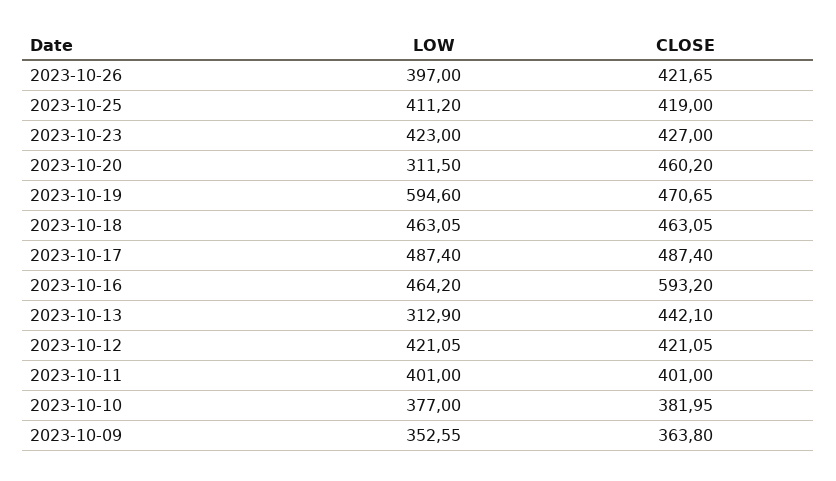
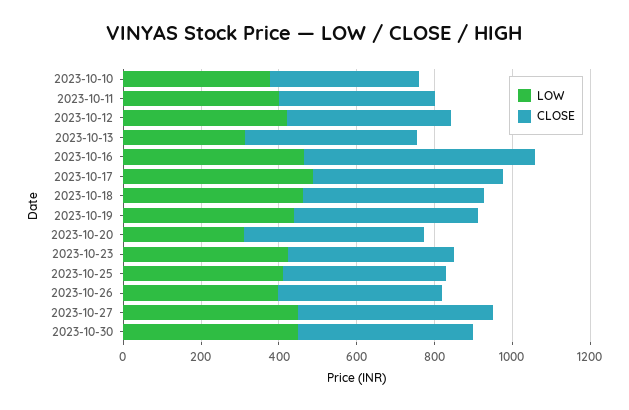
LOW, 2023-10-19: 594.6 -> 450
LOW, 2023-10-09: 352.55 -> none
CLOSE, 2023-10-09: 363.8 -> none
LOW, 2023-10-27: none -> 450
CLOSE, 2023-10-27: none -> 500
LOW, 2023-10-30: none -> 450
CLOSE, 2023-10-30: none -> 450

